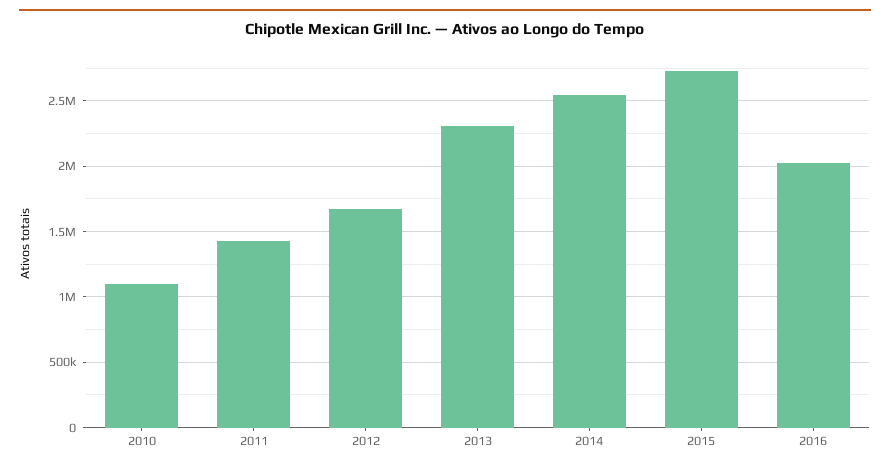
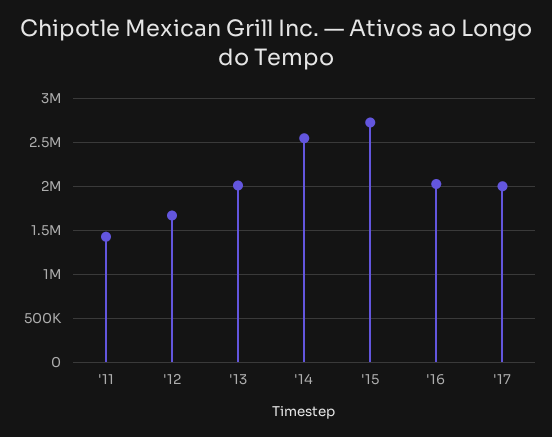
2010: 1100000 -> none
2013: 2300000 -> 2000000
'17: none -> 2000000

